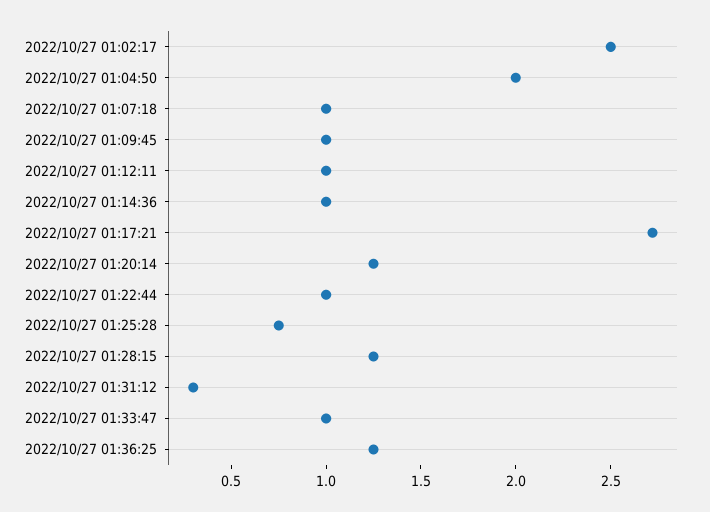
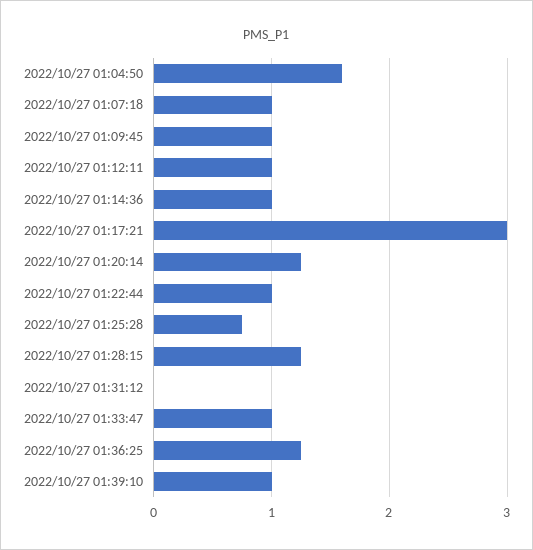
2022/10/27 01:02:17: 2.5 -> none
2022/10/27 01:04:50: 2 -> 1.6
2022/10/27 01:17:21: 2.7 -> 3
2022/10/27 01:31:12: 0.3 -> 0
2022/10/27 01:39:10: none -> 1

